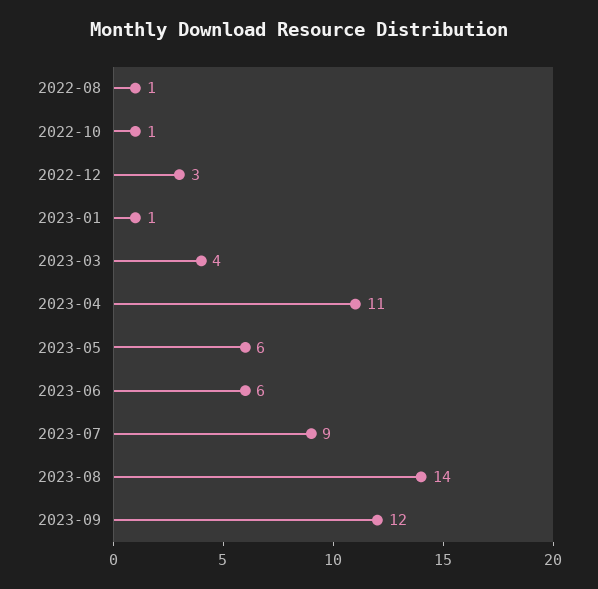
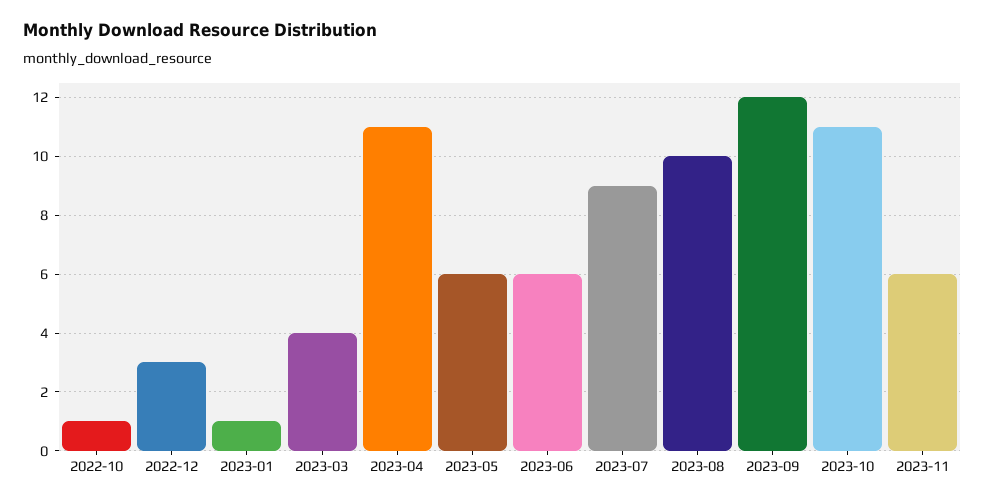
2022-08: 1 -> none
2023-08: 14 -> 10
2023-10: none -> 11
2023-11: none -> 6

